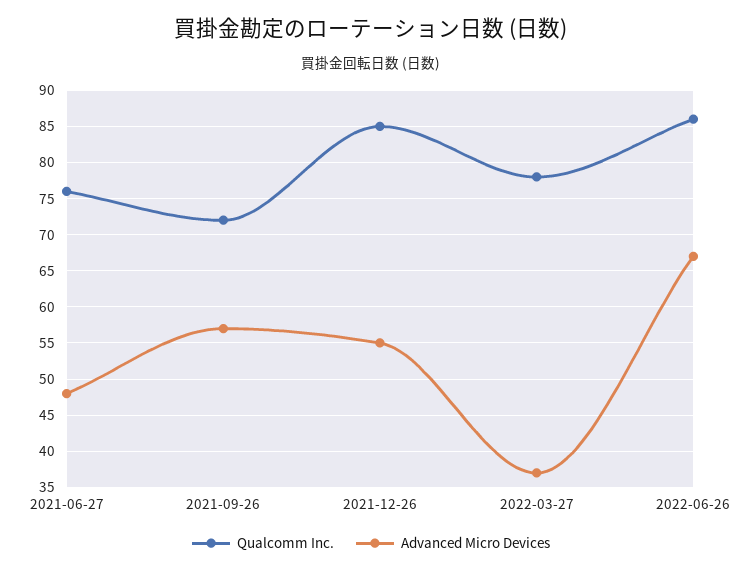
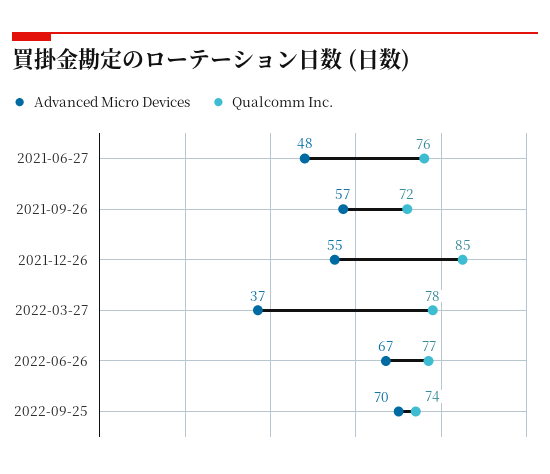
Qualcomm Inc., 2022-06-26: 86 -> 77
Advanced Micro Devices, 2022-09-25: none -> 70
Qualcomm Inc., 2022-09-25: none -> 74

